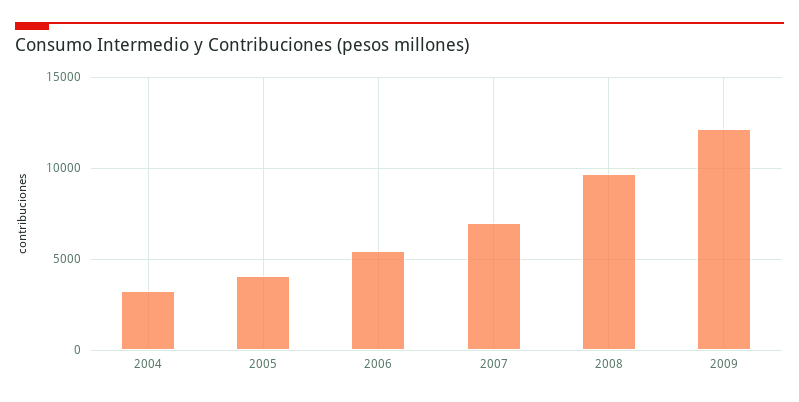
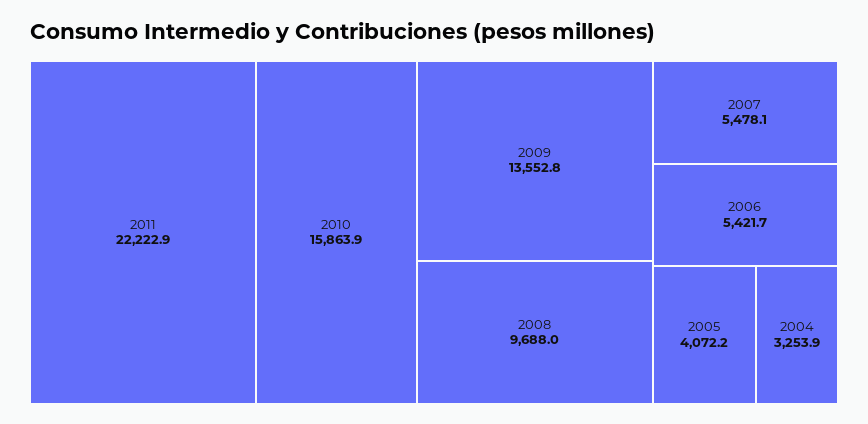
2007: 7000 -> 5478.1
2009: 12000 -> 13552.8
2011: none -> 22222.9
2010: none -> 15863.9

